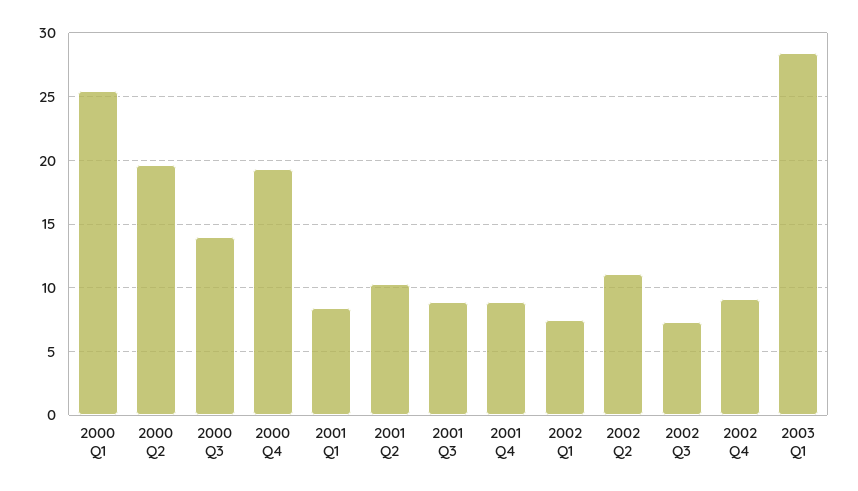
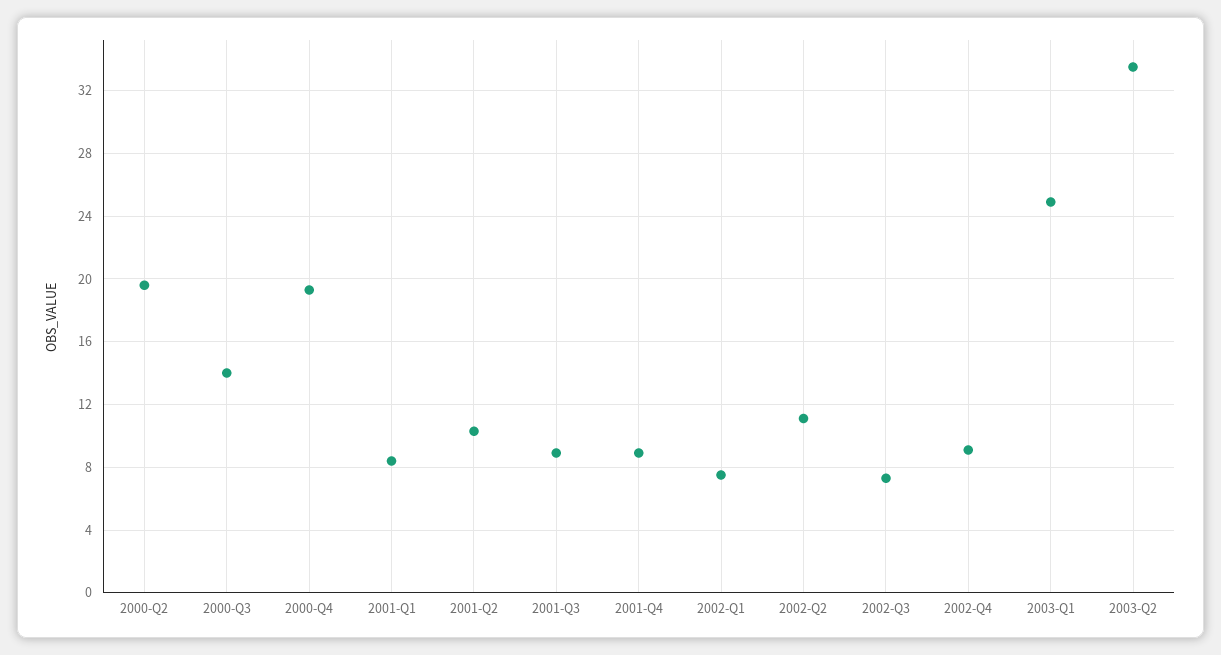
2000 Q1: 25.5 -> none
2003 Q1: 28.5 -> 25
2003-Q2: none -> 33.5

